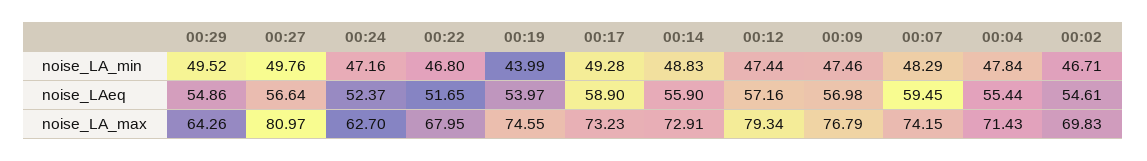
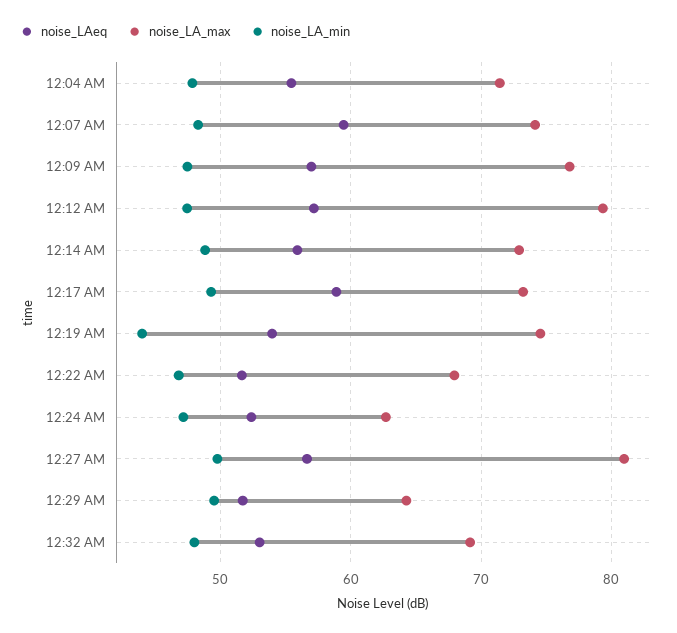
noise_LA_min, 00:02: 46.71 -> none
noise_LAeq, 00:29: 54.86 -> 52
noise_LAeq, 00:02: 54.61 -> none
noise_LA_max, 00:02: 69.83 -> none
noise_LAeq, 12:32 AM: none -> 53
noise_LA_max, 12:32 AM: none -> 69
noise_LA_min, 12:32 AM: none -> 48

